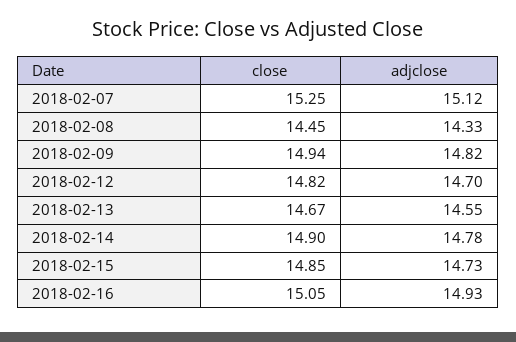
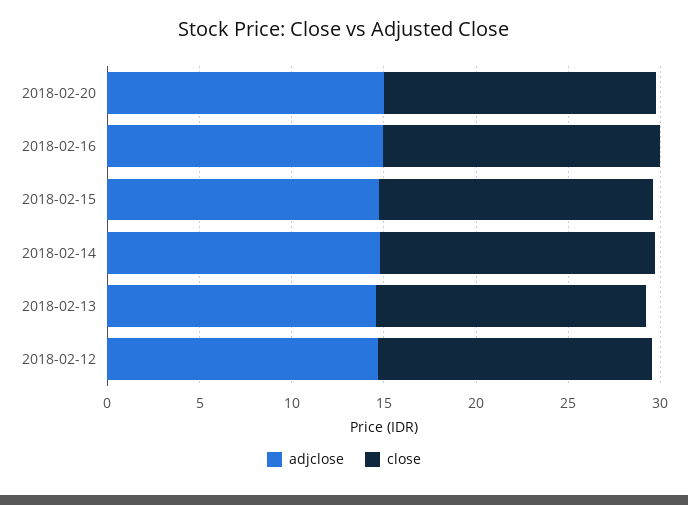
close, 2018-02-07: 15.25 -> none
adjclose, 2018-02-07: 15.12 -> none
close, 2018-02-08: 14.45 -> none
adjclose, 2018-02-08: 14.33 -> none
close, 2018-02-09: 14.94 -> none
adjclose, 2018-02-09: 14.82 -> none
adjclose, 2018-02-20: none -> 15
close, 2018-02-20: none -> 15

